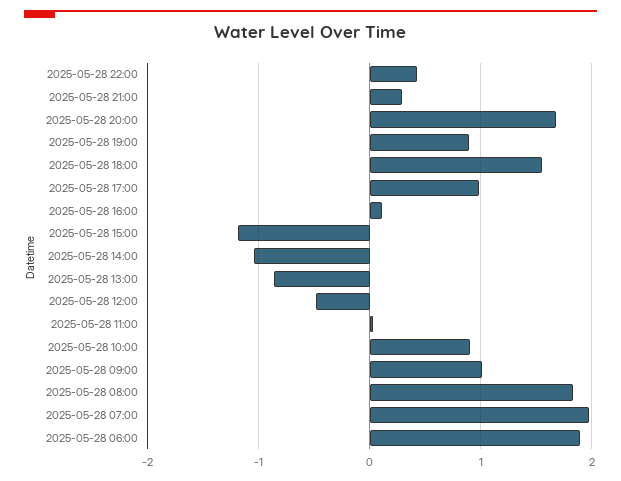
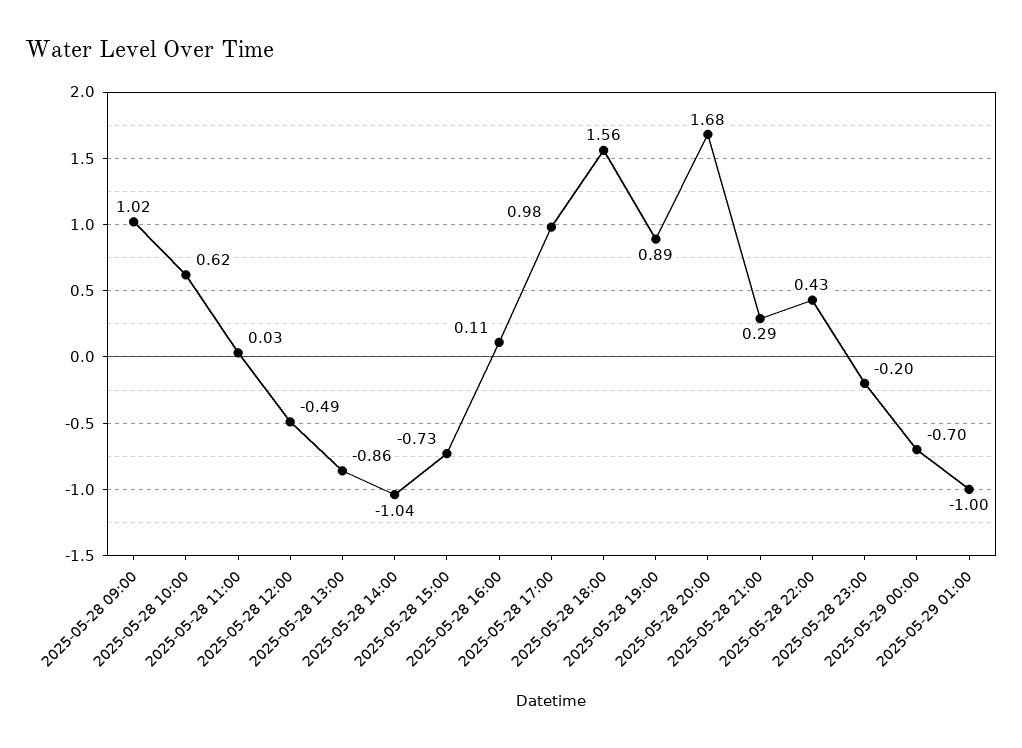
2025-05-28 15:00: -1.2 -> -0.73
2025-05-28 10:00: 0.9 -> 0.62
2025-05-28 08:00: 1.8 -> none
2025-05-28 07:00: 2 -> none
2025-05-28 06:00: 1.9 -> none
2025-05-28 23:00: none -> -0.2
2025-05-29 00:00: none -> -0.7
2025-05-29 01:00: none -> -1

